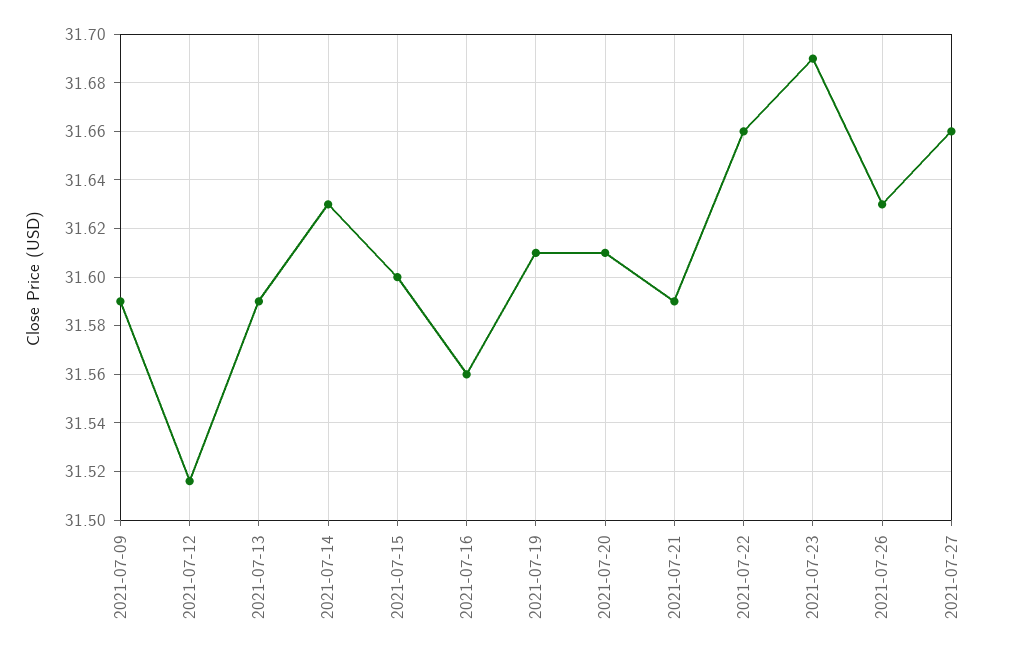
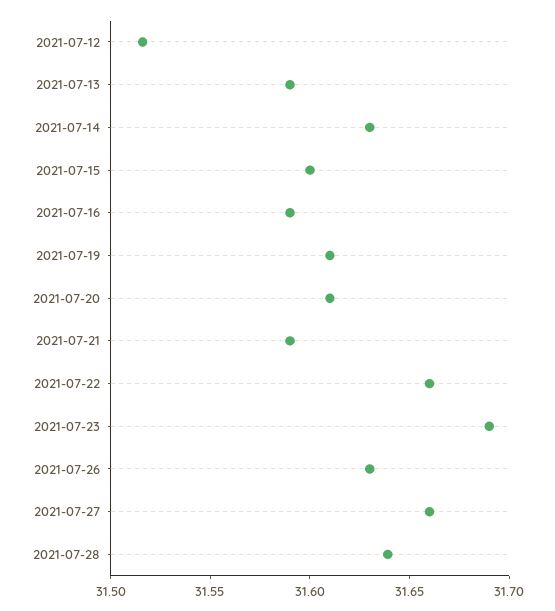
2021-07-09: 31.59 -> none
2021-07-16: 31.56 -> 31.59
2021-07-28: none -> 31.64

